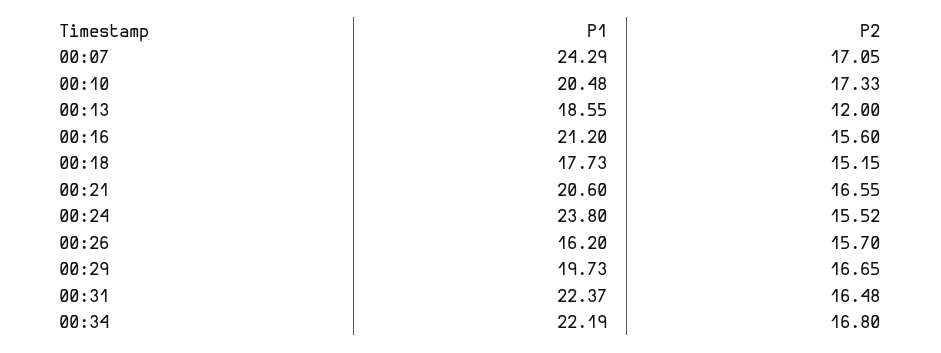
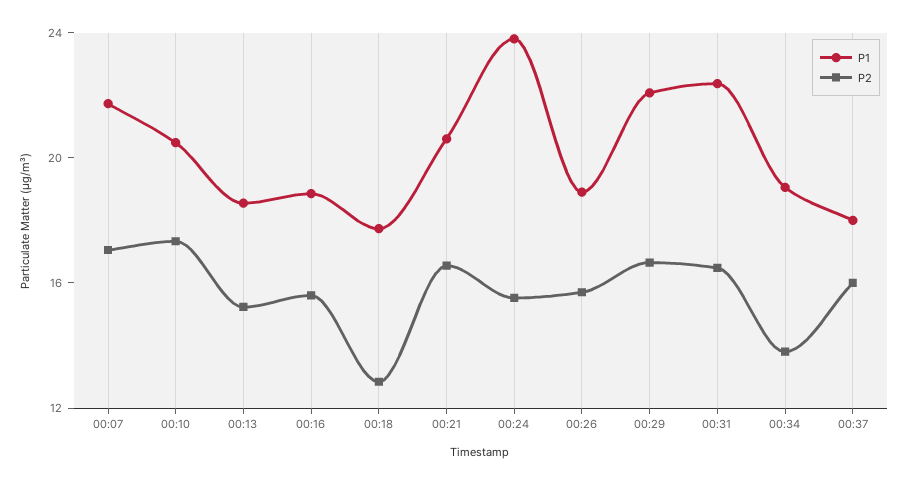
P1, 00:07: 24.29 -> 22
P2, 00:13: 12 -> 15
P1, 00:16: 21.2 -> 19
P2, 00:18: 15.15 -> 13
P1, 00:26: 16.2 -> 19
P1, 00:29: 19.73 -> 22
P1, 00:34: 22.19 -> 19
P2, 00:34: 16.8 -> 14
P1, 00:37: none -> 18
P2, 00:37: none -> 16

